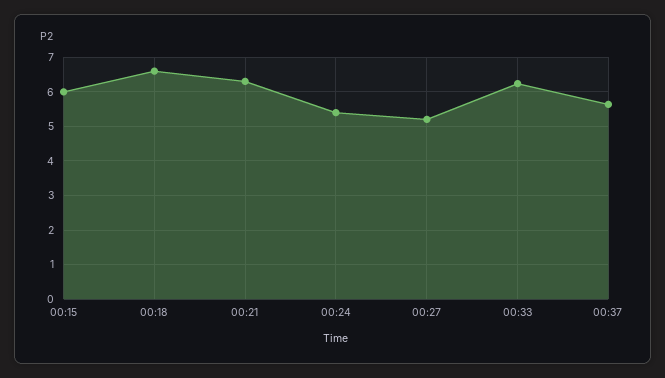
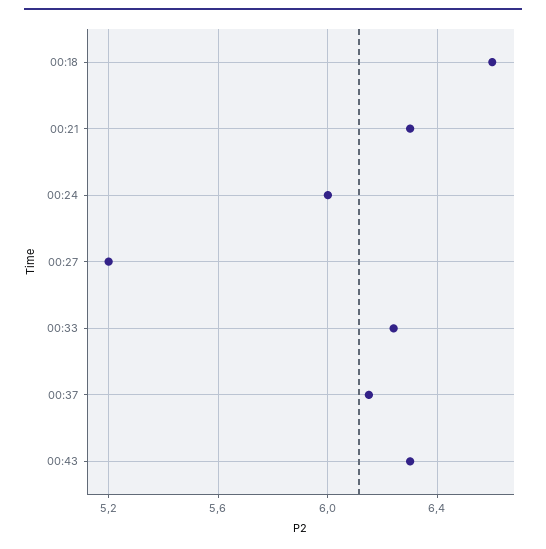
00:15: 6 -> none
00:24: 5.4 -> 6
00:37: 5.6 -> 6.15
00:43: none -> 6.3

